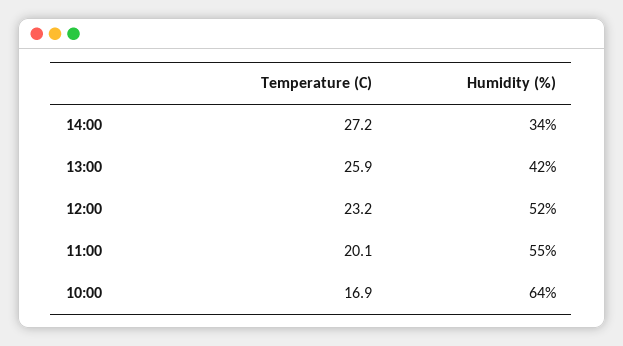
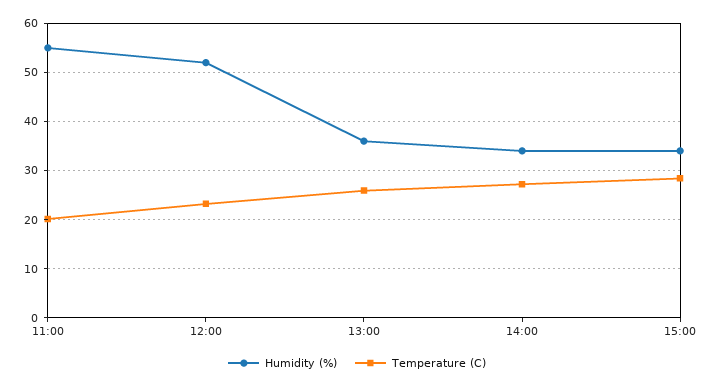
Humidity (%), 13:00: 42 -> 36
Temperature (C), 10:00: 16.9 -> none
Humidity (%), 10:00: 64 -> none
Humidity (%), 15:00: none -> 34
Temperature (C), 15:00: none -> 28

